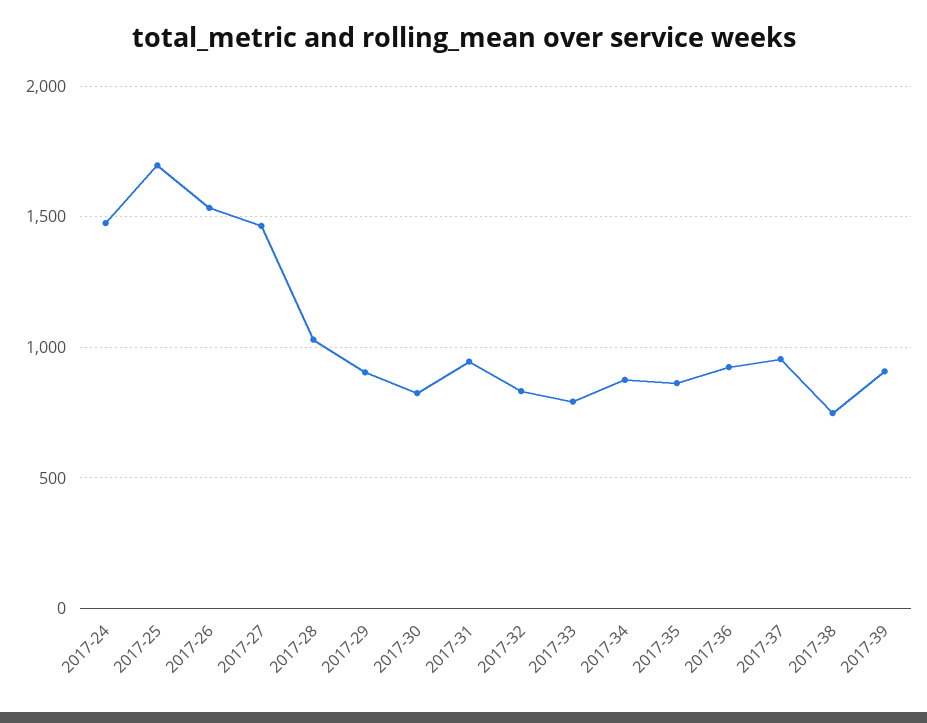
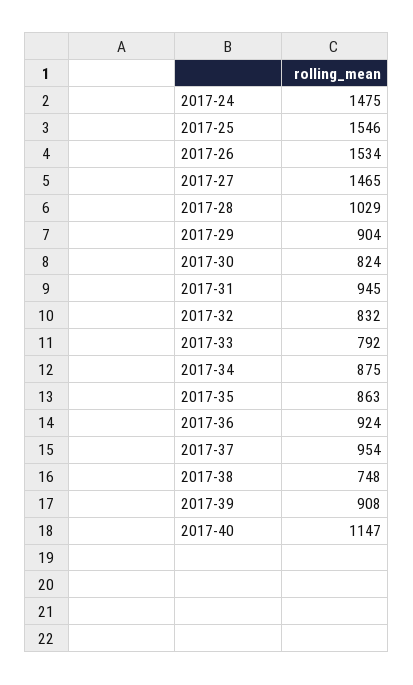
2017-25: 1700 -> 1546
2017-40: none -> 1147

